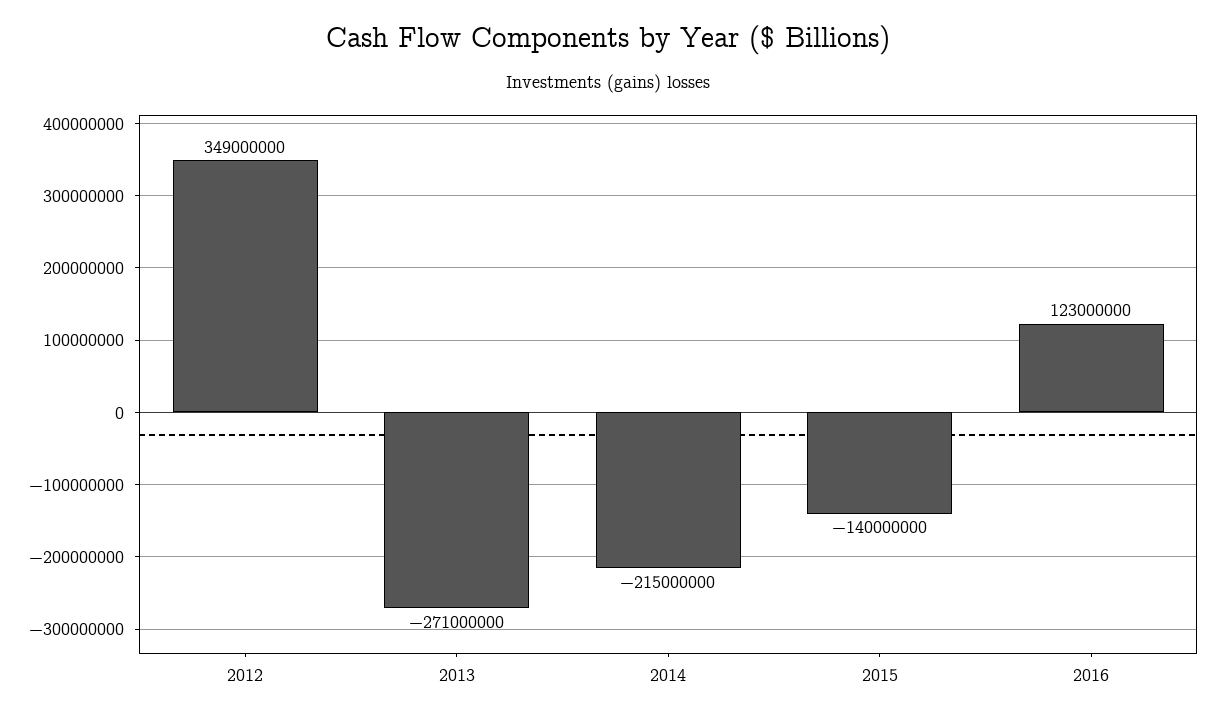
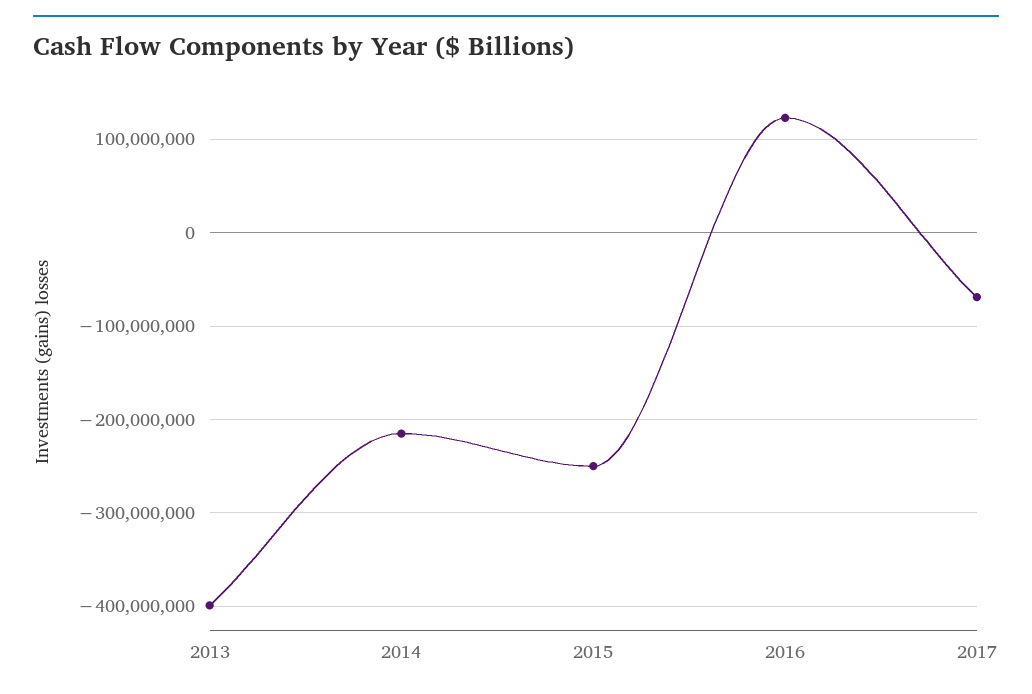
2012: 349000000 -> none
2013: -271000000 -> -400000000
2015: -140000000 -> -250000000
2017: none -> -70000000

